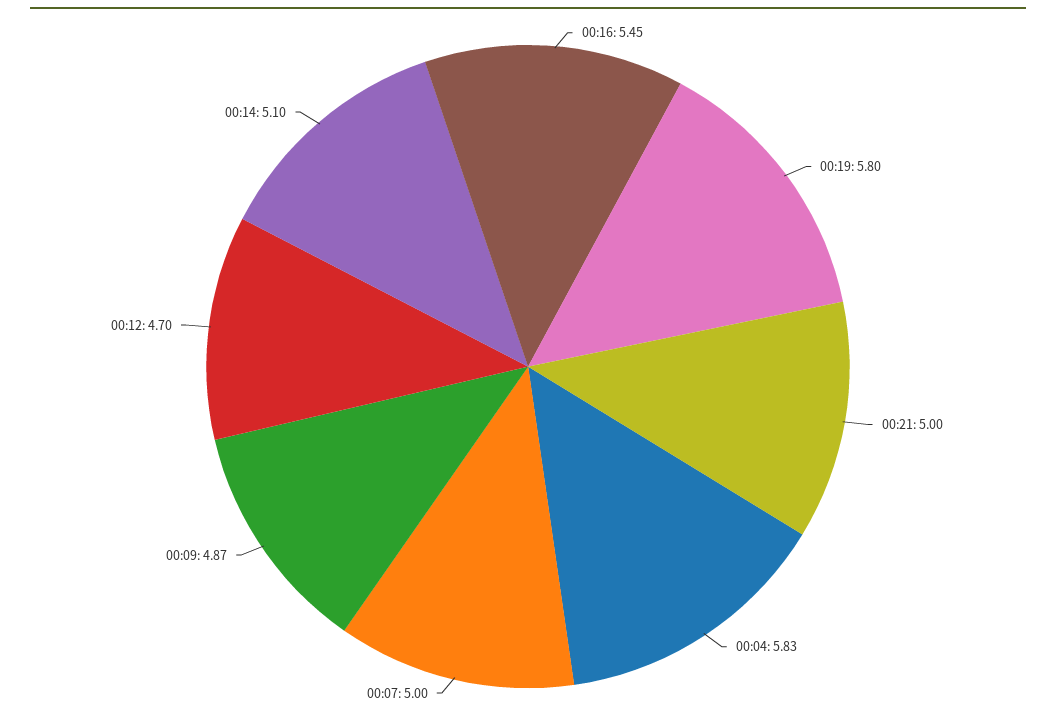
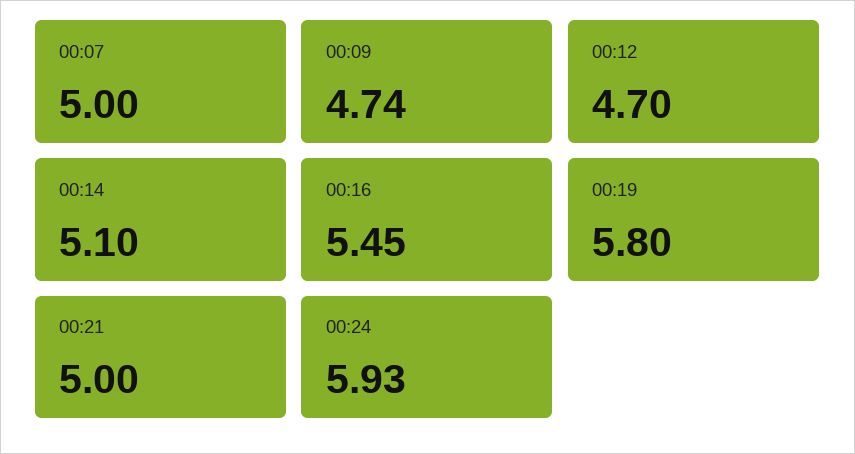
00:04: 5.83 -> none
00:09: 4.87 -> 4.74
00:24: none -> 5.93

